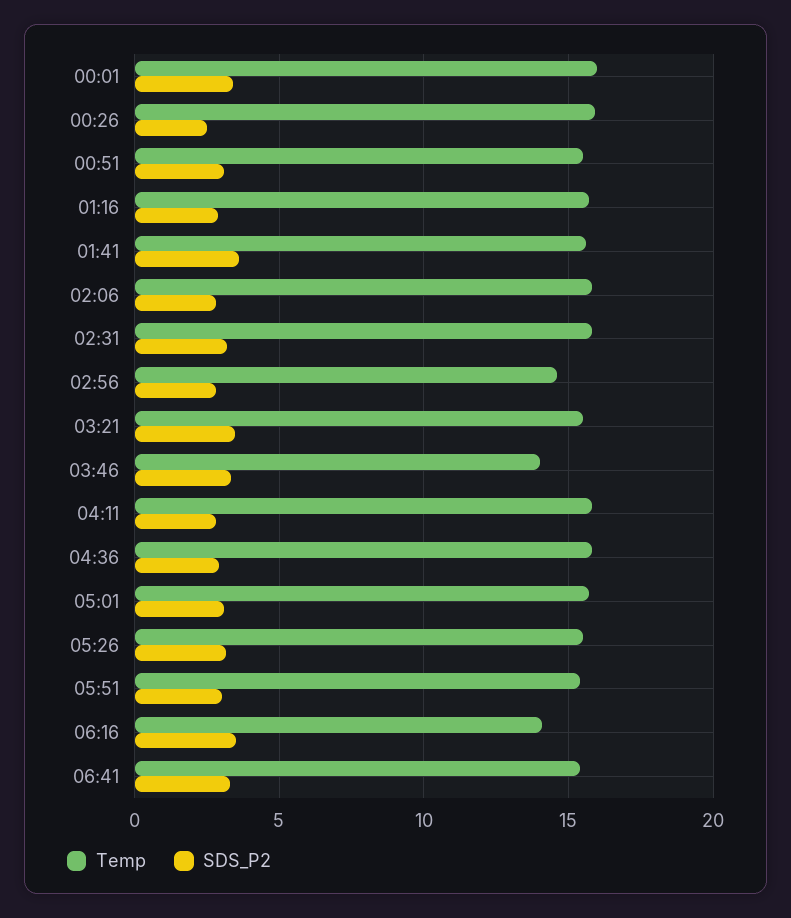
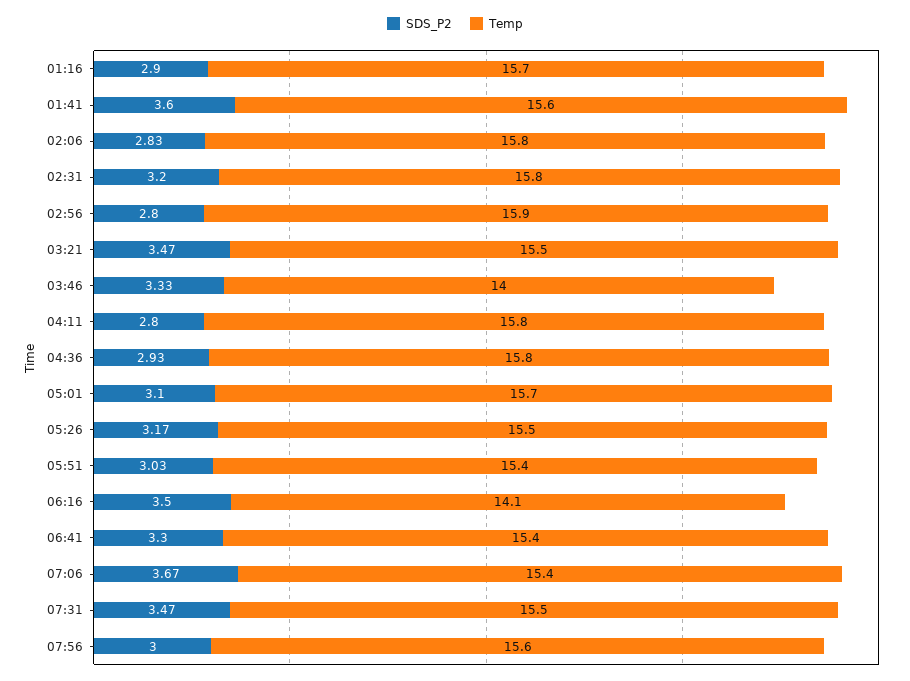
Temp, 00:01: 16 -> none
SDS_P2, 00:01: 3.5 -> none
Temp, 00:26: 16 -> none
SDS_P2, 00:26: 2.5 -> none
Temp, 00:51: 15.5 -> none
SDS_P2, 00:51: 3 -> none
Temp, 02:56: 14.5 -> 15.9
SDS_P2, 07:06: none -> 3.67
Temp, 07:06: none -> 15.4
SDS_P2, 07:31: none -> 3.47
Temp, 07:31: none -> 15.5
SDS_P2, 07:56: none -> 3
Temp, 07:56: none -> 15.6

